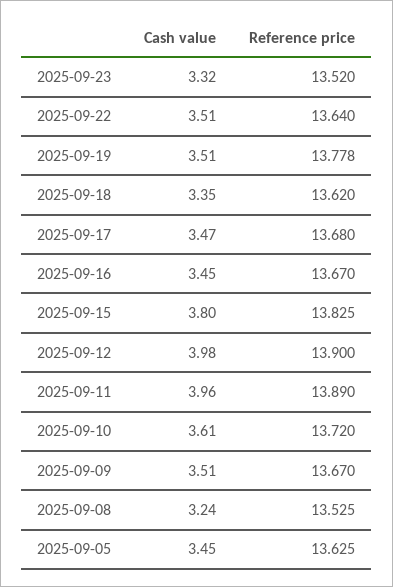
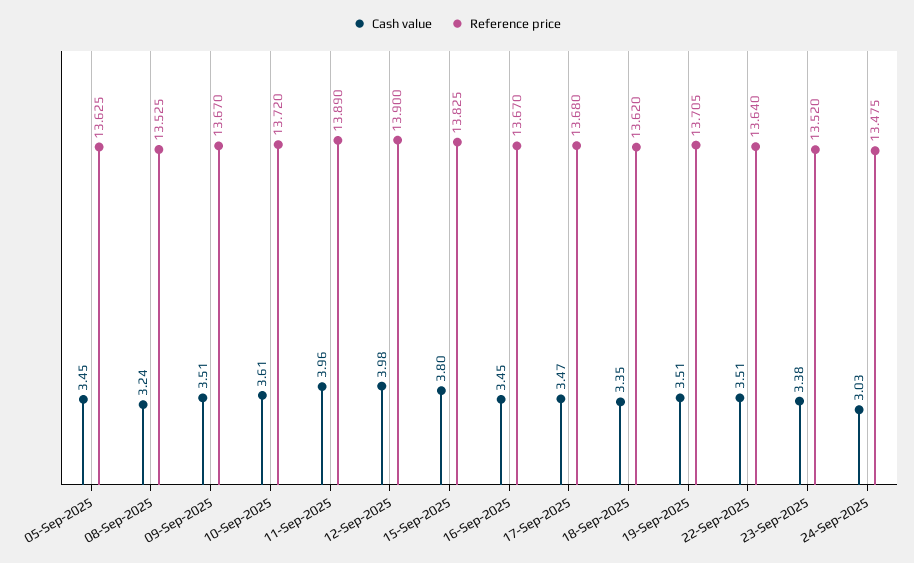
Cash value, 2025-09-23: 3.32 -> 3.38
Reference price, 2025-09-19: 13.778 -> 13.705
Cash value, 24-Sep-2025: none -> 3.03
Reference price, 24-Sep-2025: none -> 13.475

